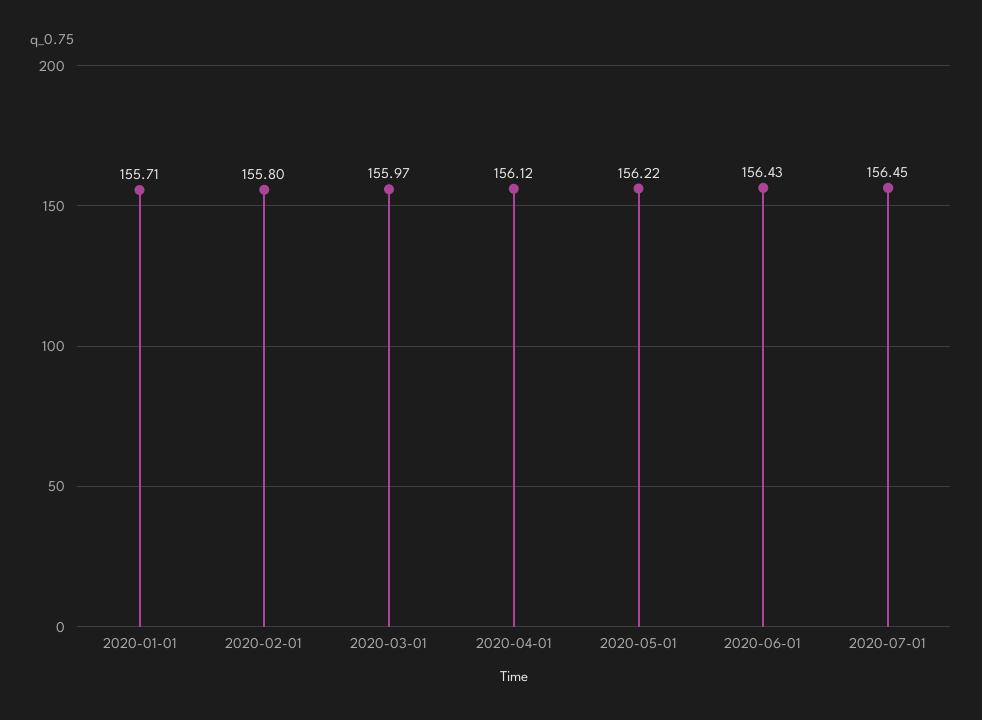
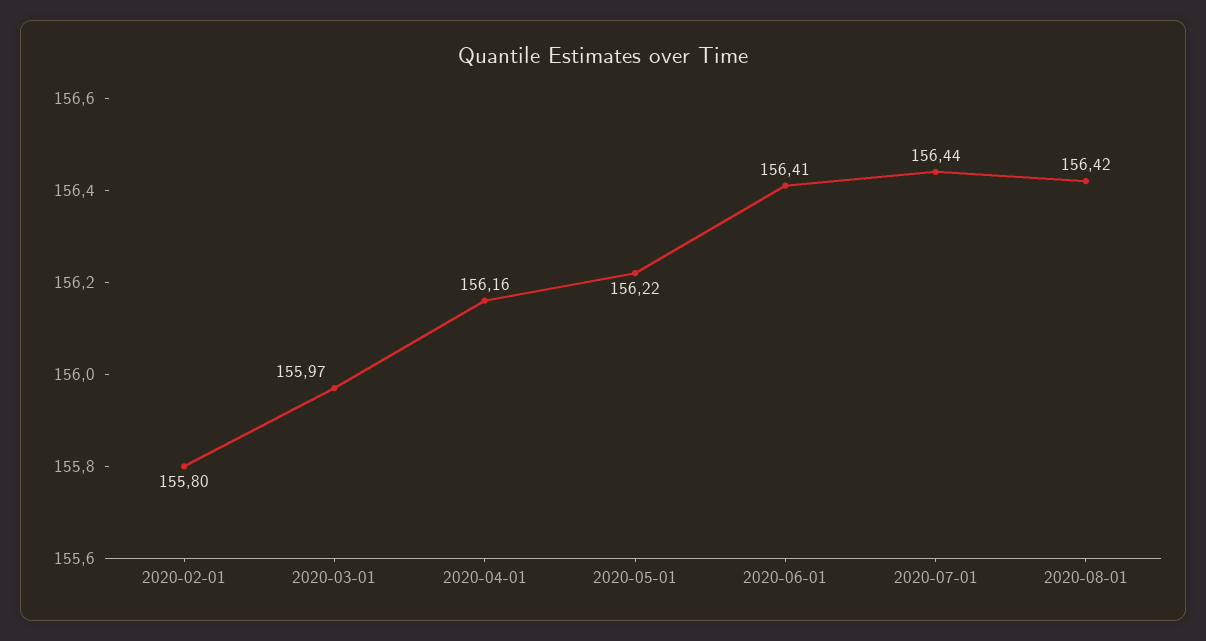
2020-01-01: 155.71 -> none
2020-04-01: 156.12 -> 156.16
2020-06-01: 156.43 -> 156.41
2020-07-01: 156.45 -> 156.44
2020-08-01: none -> 156.42

